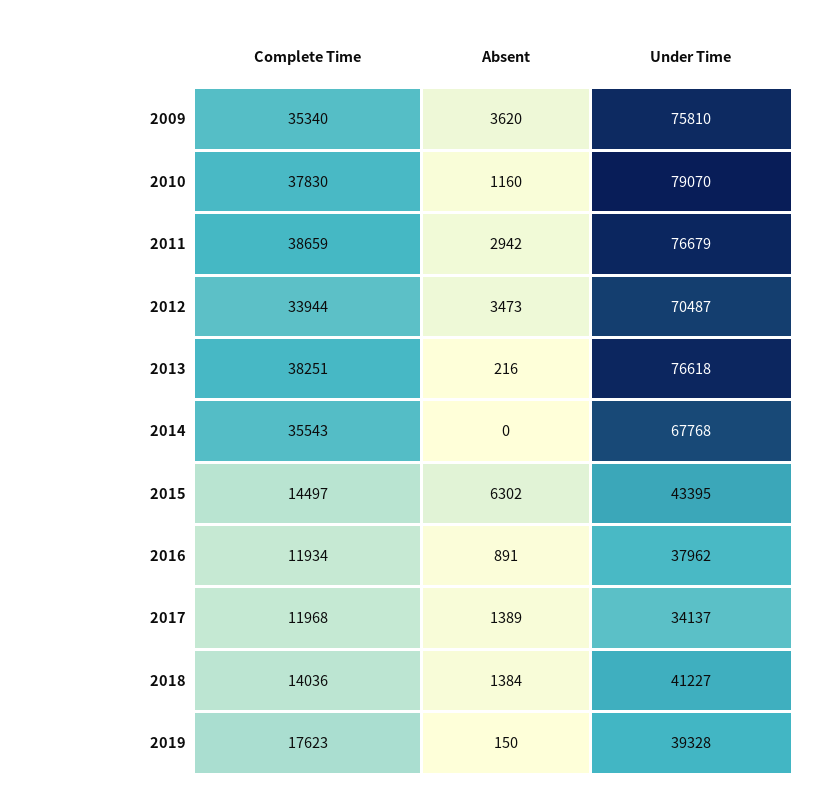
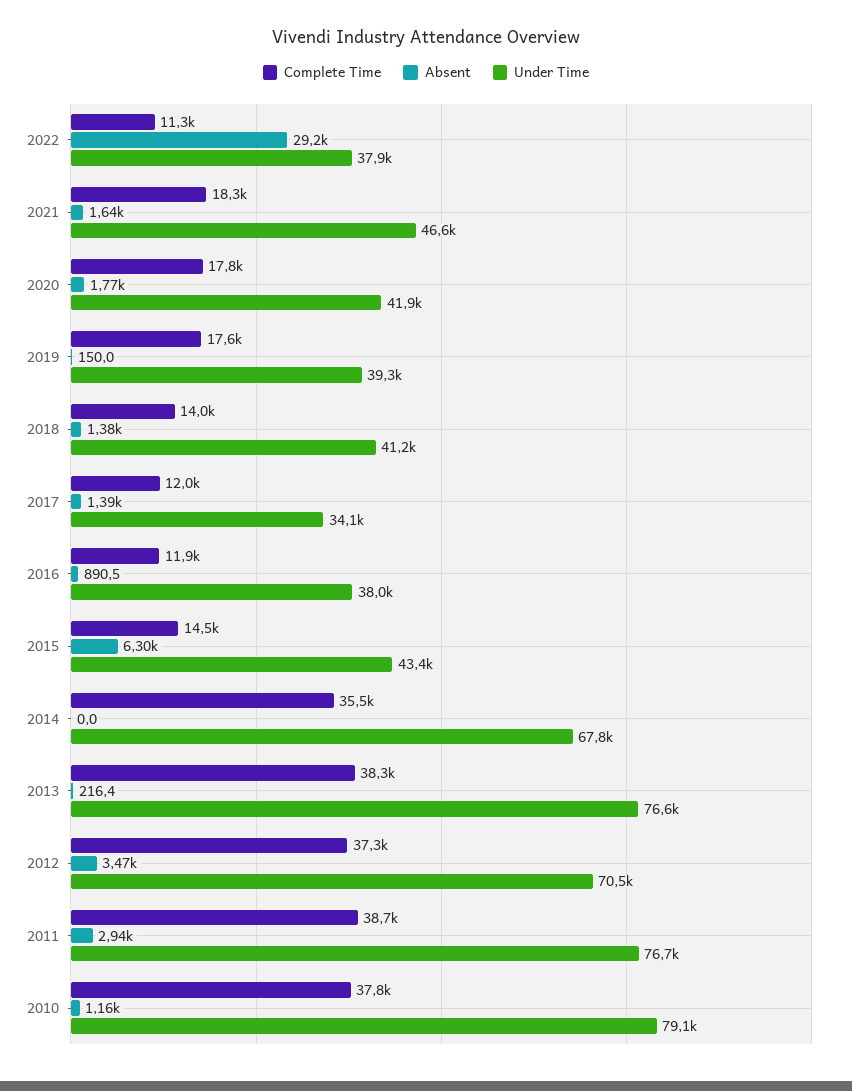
Complete Time, 2009: 35340 -> none
Absent, 2009: 3620 -> none
Under Time, 2009: 75810 -> none
Complete Time, 2012: 33944 -> 37300
Complete Time, 2022: none -> 11300
Absent, 2022: none -> 29200
Under Time, 2022: none -> 37900
Complete Time, 2021: none -> 18300
Absent, 2021: none -> 1640
Under Time, 2021: none -> 46600
Complete Time, 2020: none -> 17800
Absent, 2020: none -> 1770
Under Time, 2020: none -> 41900

